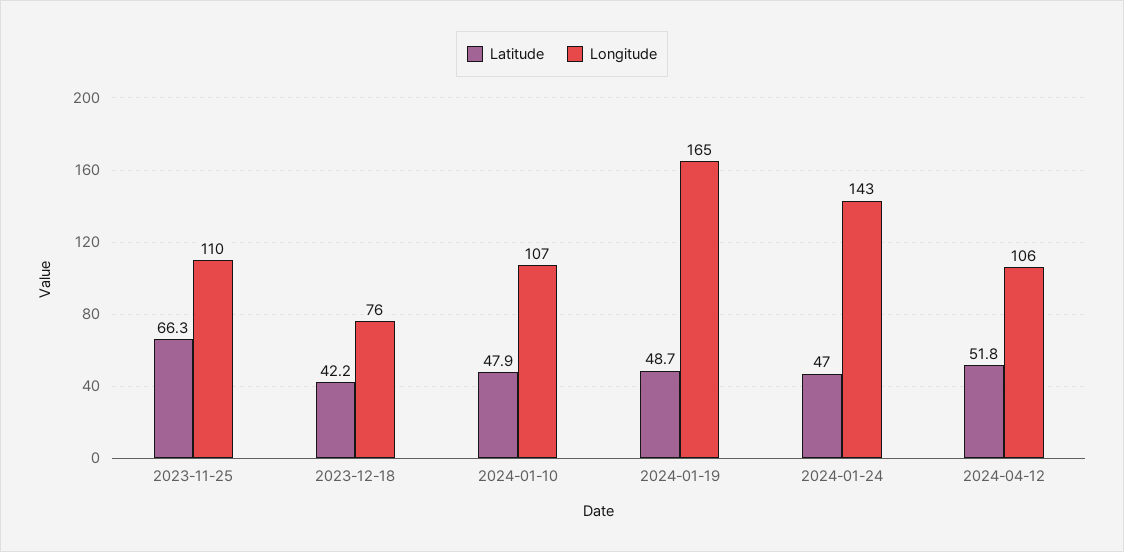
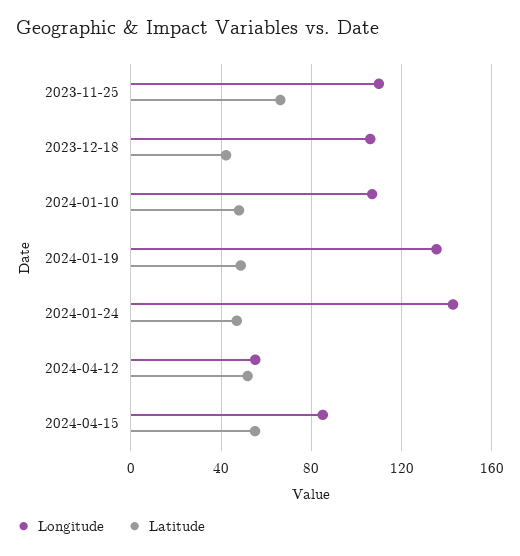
Longitude, 2023-12-18: 76 -> 105
Longitude, 2024-01-19: 165 -> 135
Longitude, 2024-04-12: 106 -> 55
Longitude, 2024-04-15: none -> 85
Latitude, 2024-04-15: none -> 55

